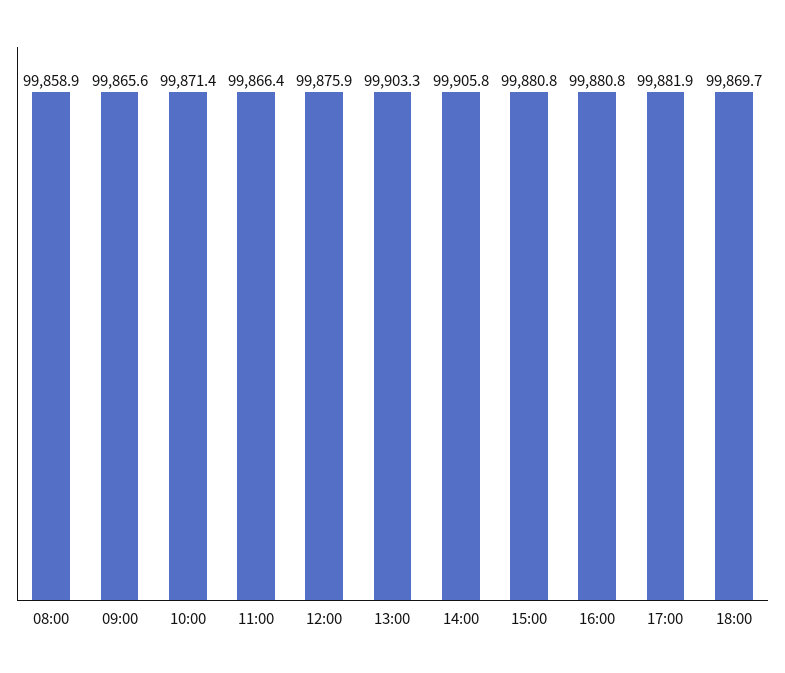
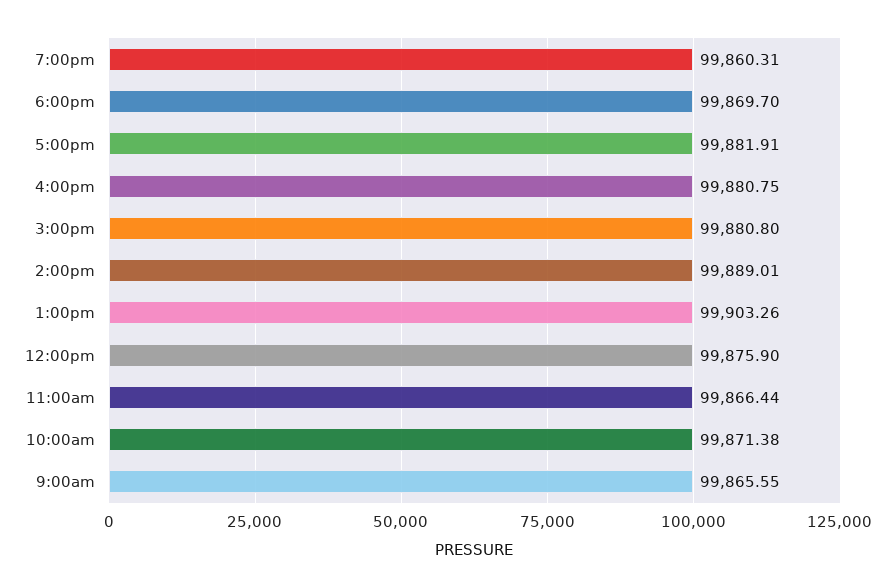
08:00: 99858.9 -> none
14:00: 99905.8 -> 99889.01
7:00pm: none -> 99860.31

